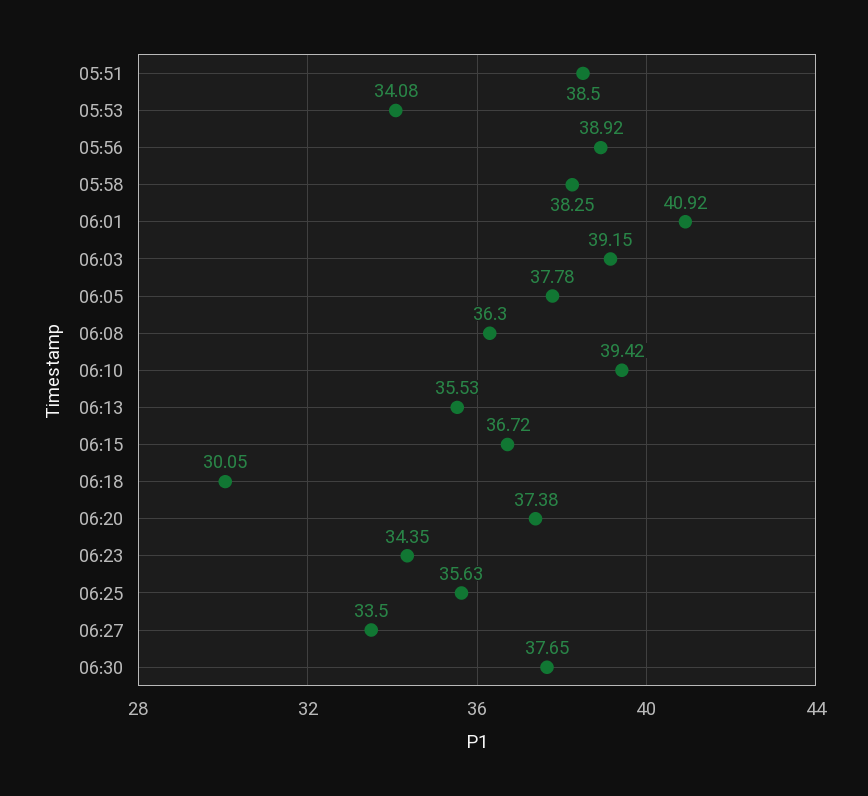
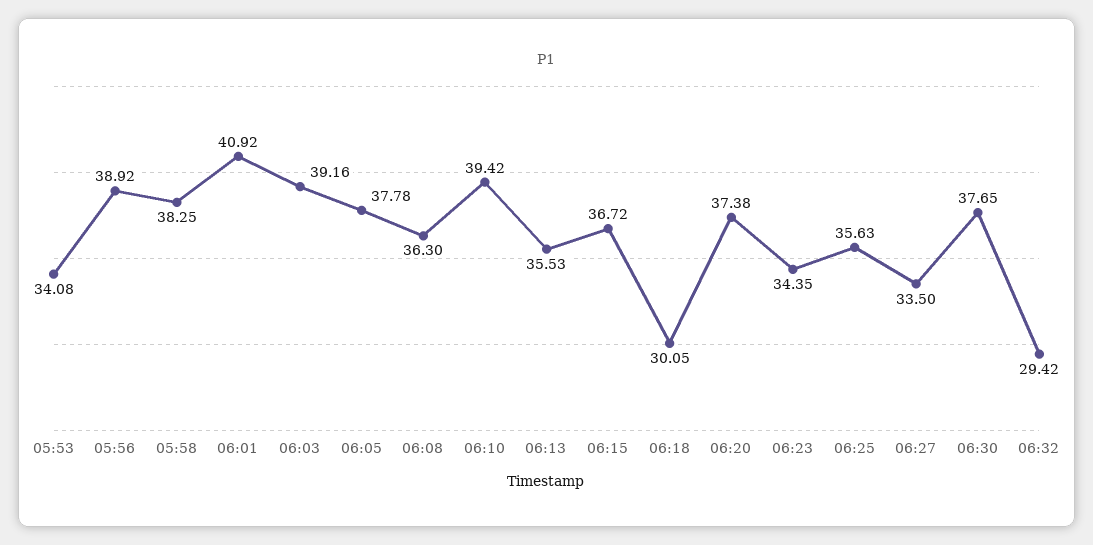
05:51: 38.5 -> none
06:03: 39.15 -> 39.16
06:32: none -> 29.42

